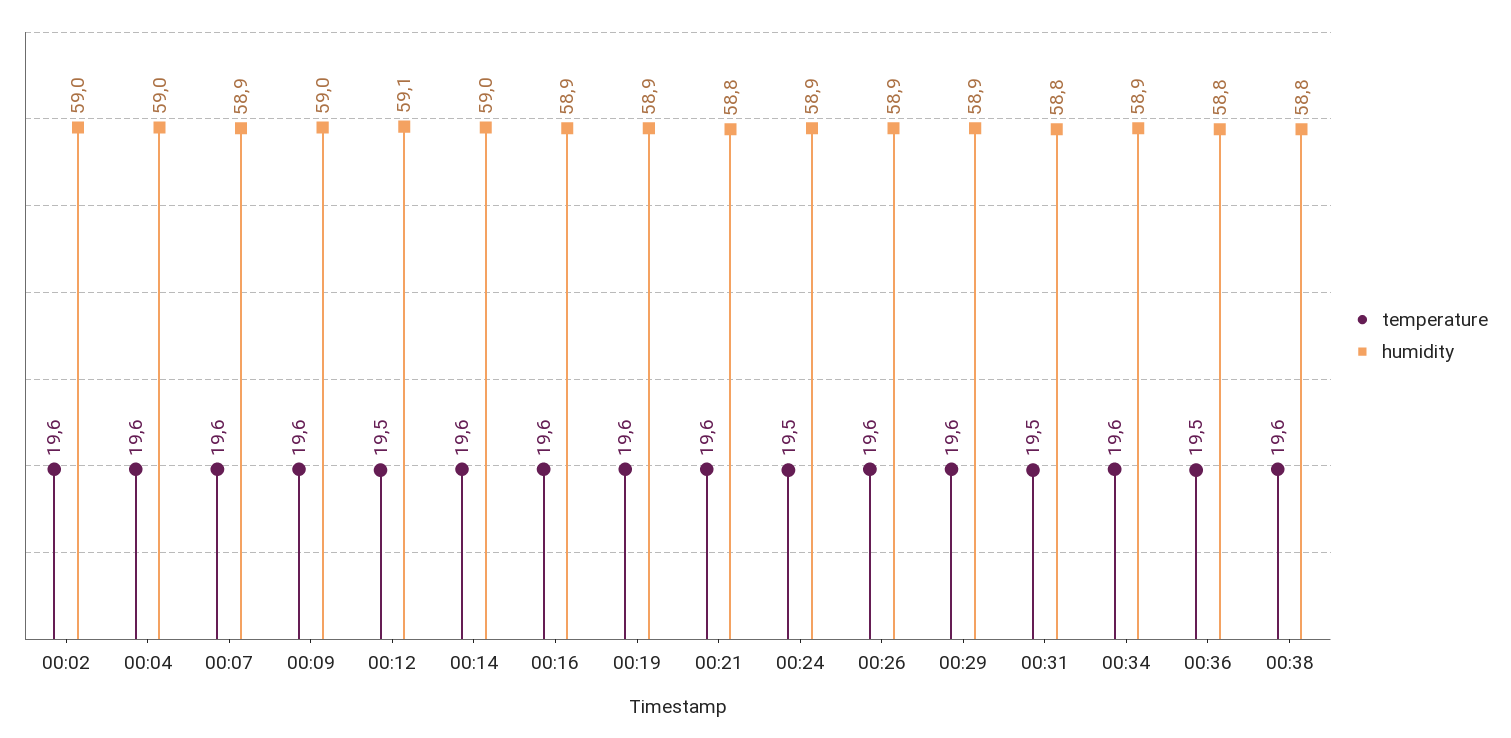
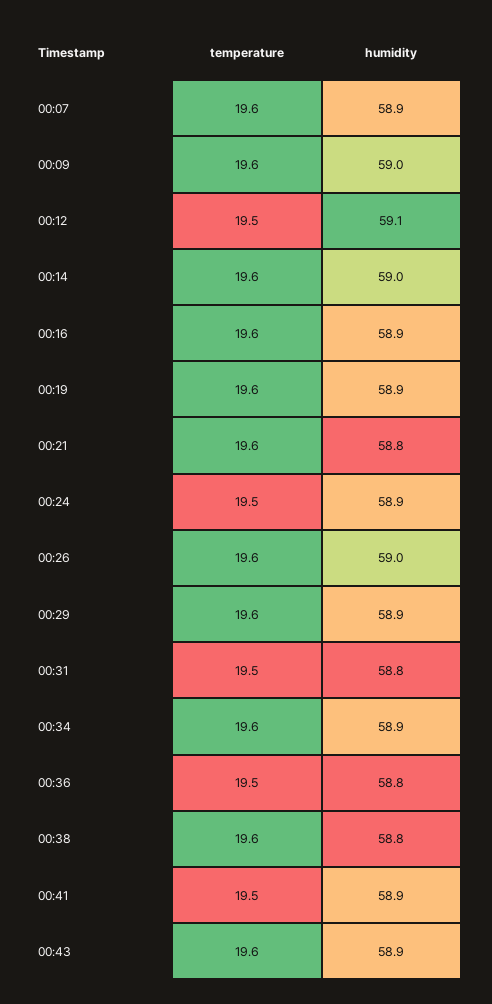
temperature, 00:02: 19.6 -> none
humidity, 00:02: 59 -> none
temperature, 00:04: 19.6 -> none
humidity, 00:04: 59 -> none
humidity, 00:26: 58.9 -> 59
temperature, 00:41: none -> 19.5
humidity, 00:41: none -> 58.9
temperature, 00:43: none -> 19.6
humidity, 00:43: none -> 58.9

